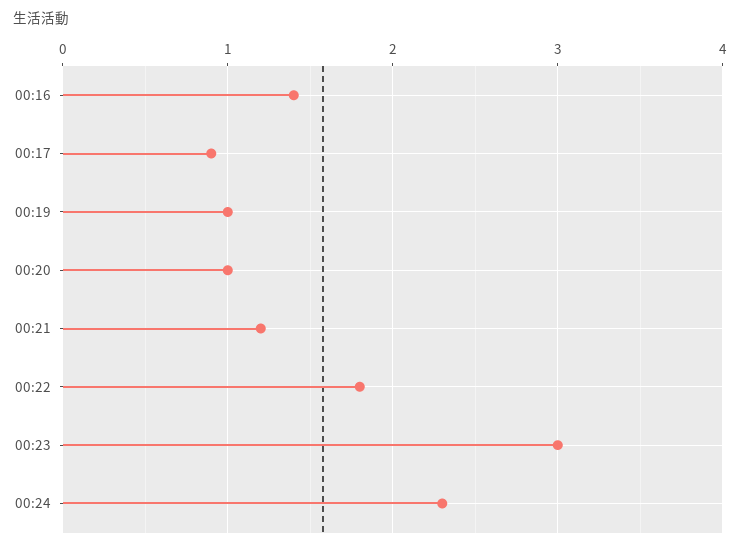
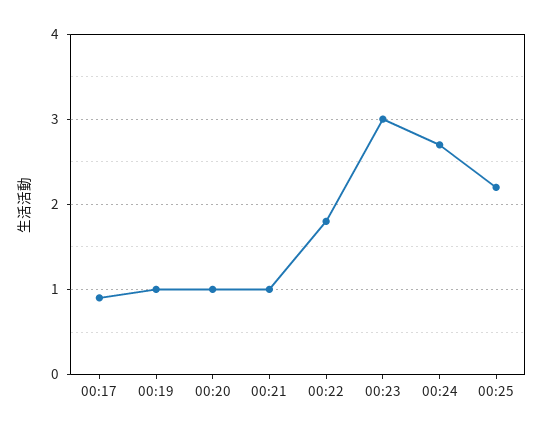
00:16: 1.4 -> none
00:21: 1.2 -> 1
00:24: 2.3 -> 2.7
00:25: none -> 2.2

